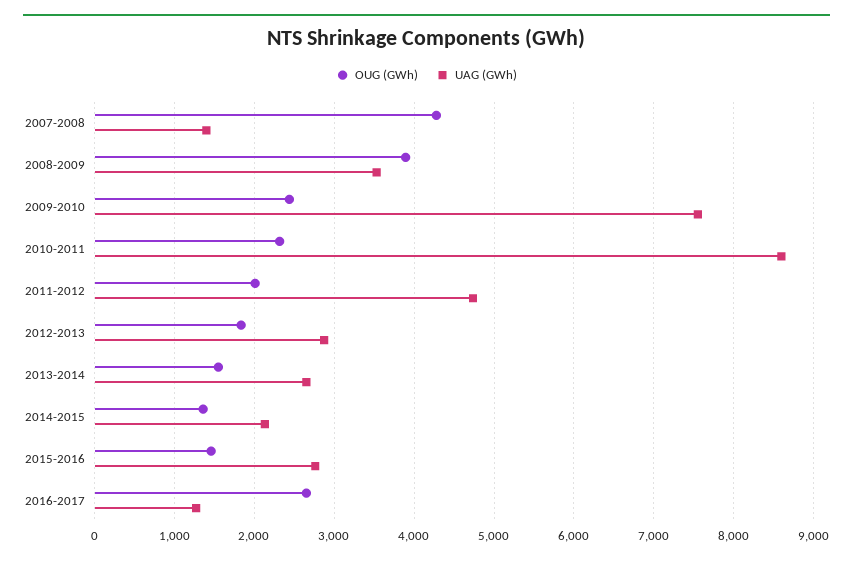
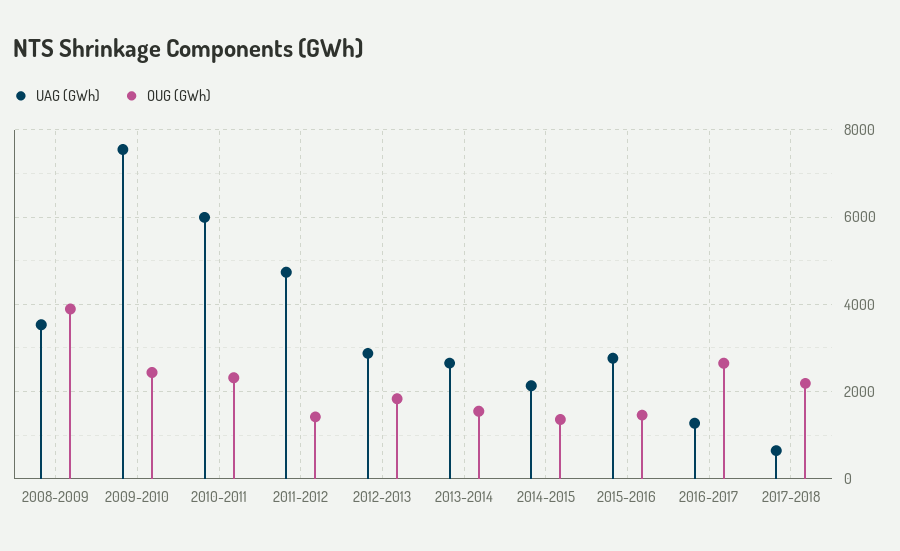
OUG (GWh), 2007-2008: 4300 -> none
UAG (GWh), 2007-2008: 1400 -> none
UAG (GWh), 2010-2011: 8600 -> 6000
OUG (GWh), 2011-2012: 2000 -> 1400
UAG (GWh), 2017-2018: none -> 600
OUG (GWh), 2017-2018: none -> 2200

